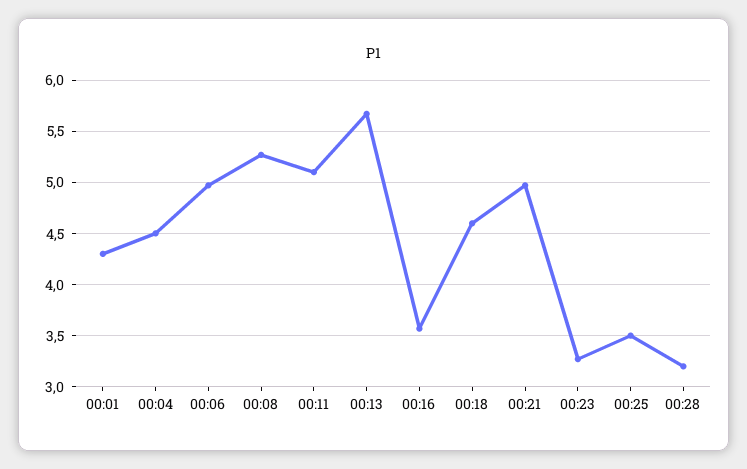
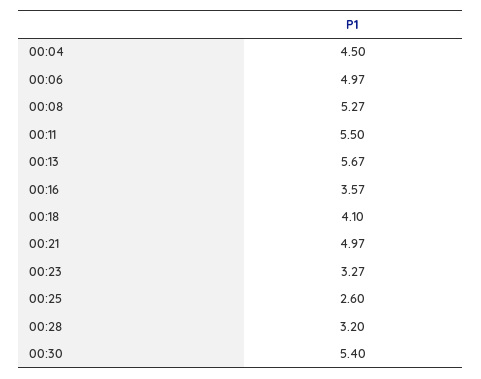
00:01: 4.3 -> none
00:11: 5.1 -> 5.5
00:18: 4.6 -> 4.1
00:25: 3.5 -> 2.6
00:30: none -> 5.4

